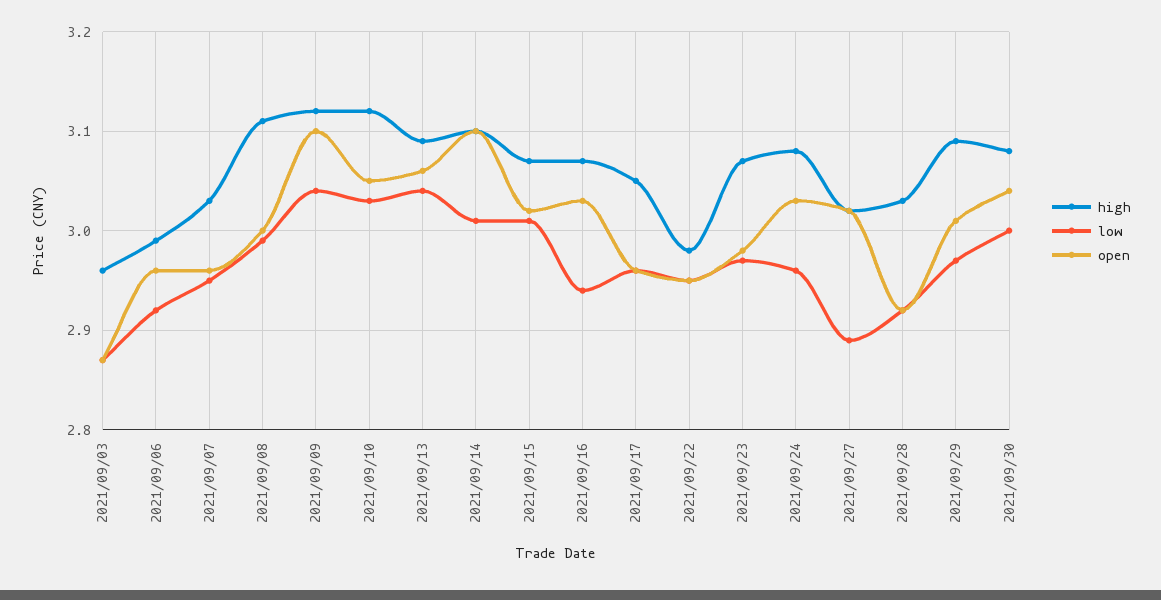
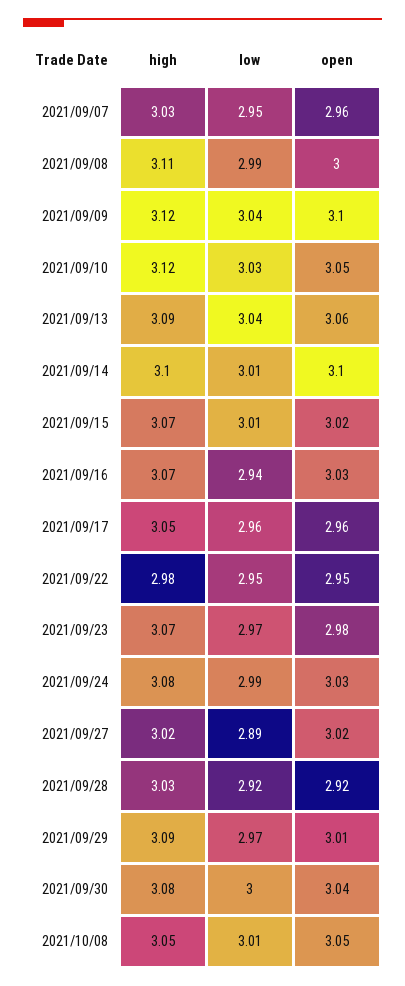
high, 2021/09/03: 2.96 -> none
low, 2021/09/03: 2.87 -> none
open, 2021/09/03: 2.87 -> none
high, 2021/09/06: 2.99 -> none
low, 2021/09/06: 2.92 -> none
open, 2021/09/06: 2.96 -> none
low, 2021/09/24: 2.96 -> 2.99
high, 2021/10/08: none -> 3.05
low, 2021/10/08: none -> 3.01
open, 2021/10/08: none -> 3.05

